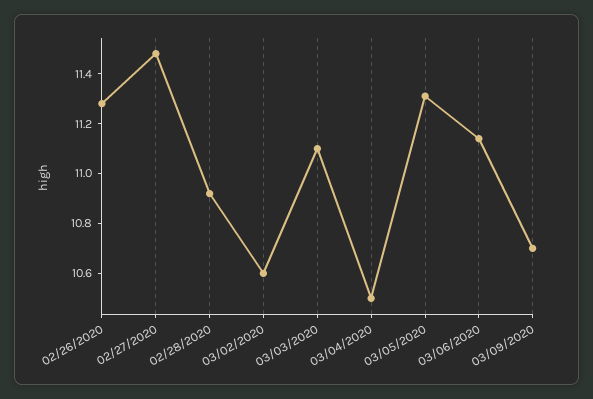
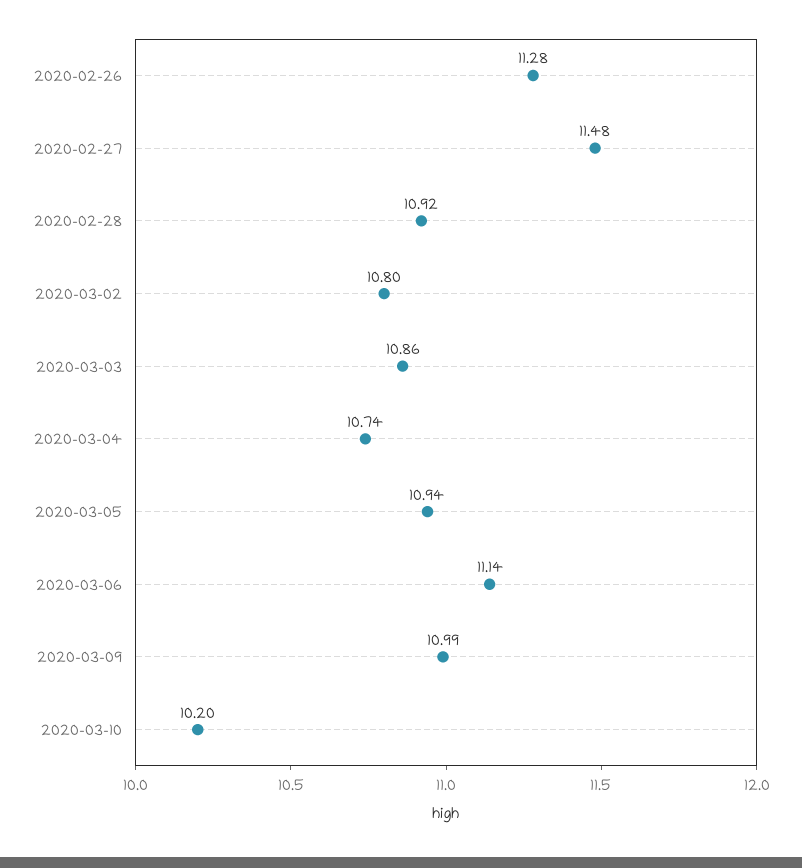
03/02/2020: 10.6 -> 10.8
03/03/2020: 11.1 -> 10.86
03/04/2020: 10.5 -> 10.74
03/05/2020: 11.3 -> 10.94
03/09/2020: 10.7 -> 10.99
2020-03-10: none -> 10.2

